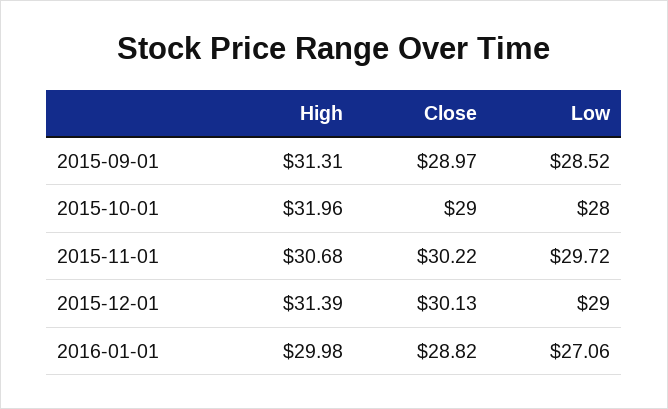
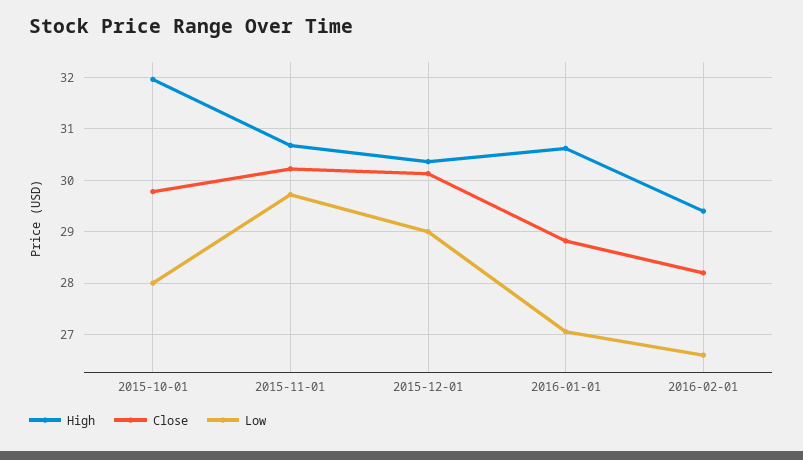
High, 2015-09-01: 31.31 -> none
Close, 2015-09-01: 28.97 -> none
Low, 2015-09-01: 28.52 -> none
Close, 2015-10-01: 29 -> 29.8
High, 2015-12-01: 31.39 -> 30.4
High, 2016-01-01: 29.98 -> 30.6
High, 2016-02-01: none -> 29.4
Close, 2016-02-01: none -> 28.2
Low, 2016-02-01: none -> 26.6

